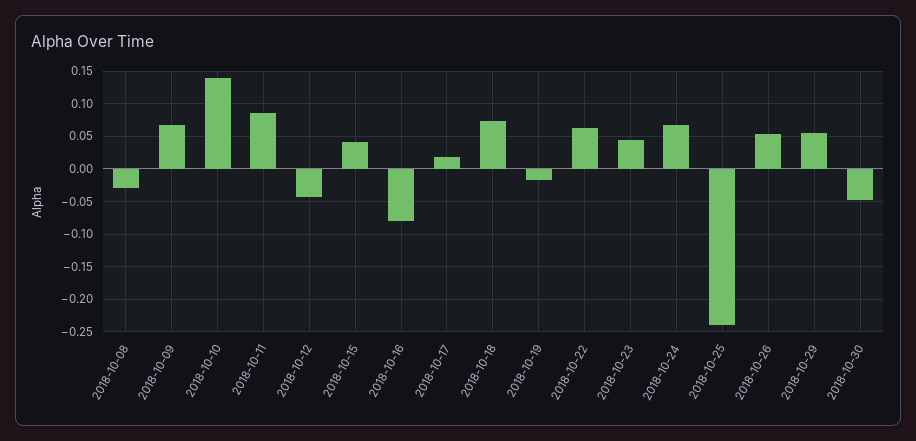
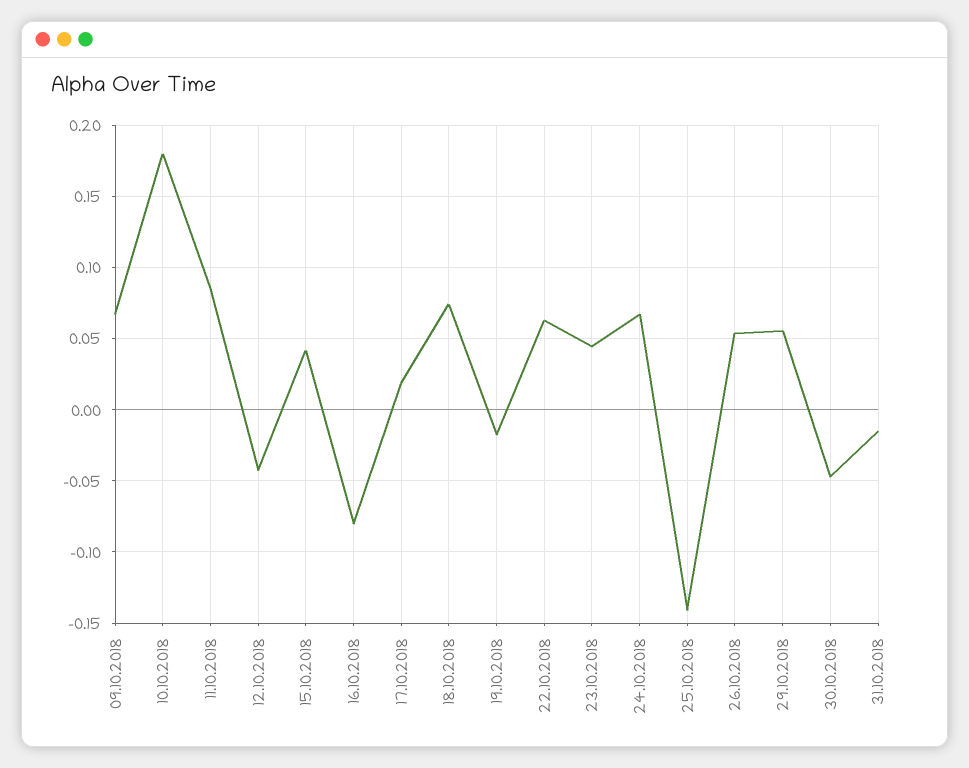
2018-10-08: -0.03 -> none
2018-10-10: 0.14 -> 0.18
2018-10-25: -0.24 -> -0.14
31.10.2018: none -> -0.015

